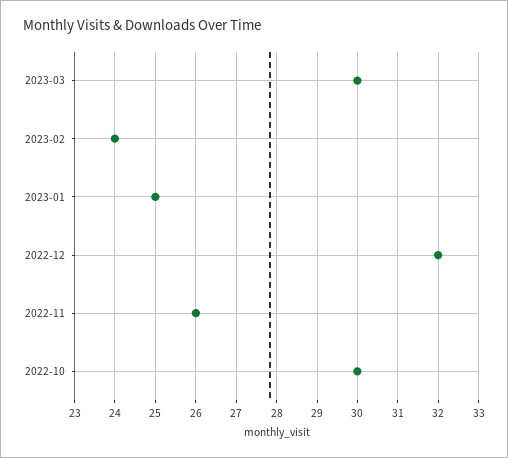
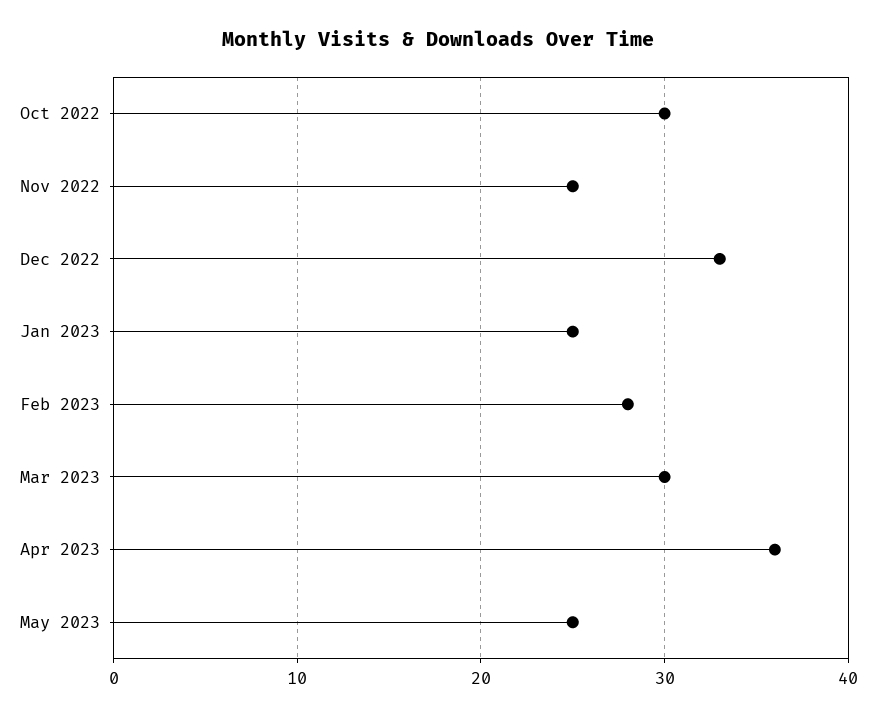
2023-02: 24 -> 28
2022-12: 32 -> 33
2022-11: 26 -> 25
Apr 2023: none -> 36
May 2023: none -> 25

